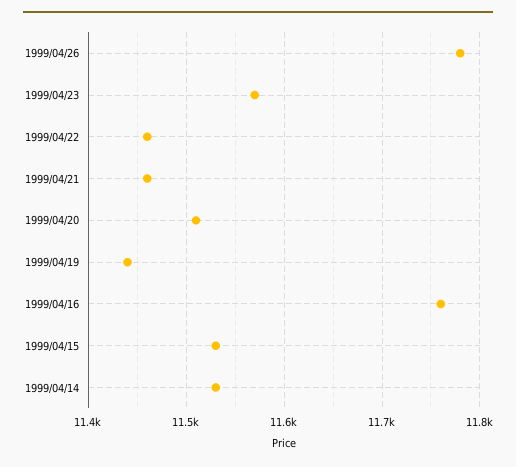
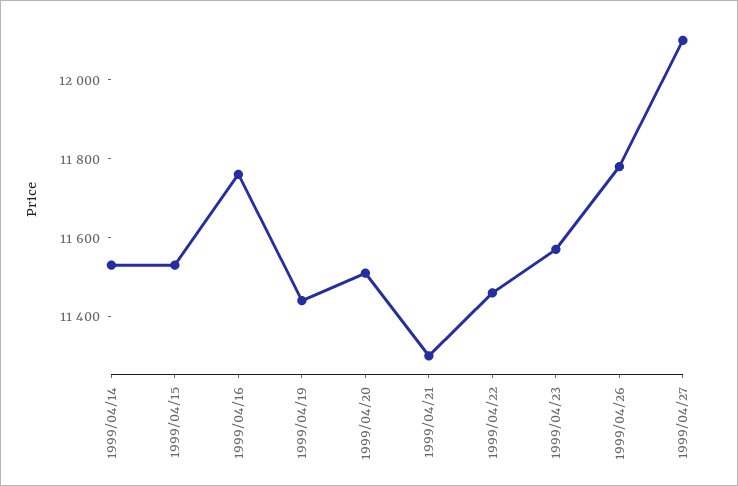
1999/04/21: 11460 -> 11300
1999/04/27: none -> 12100

